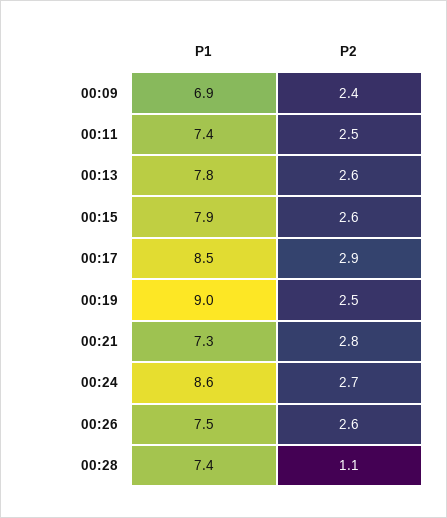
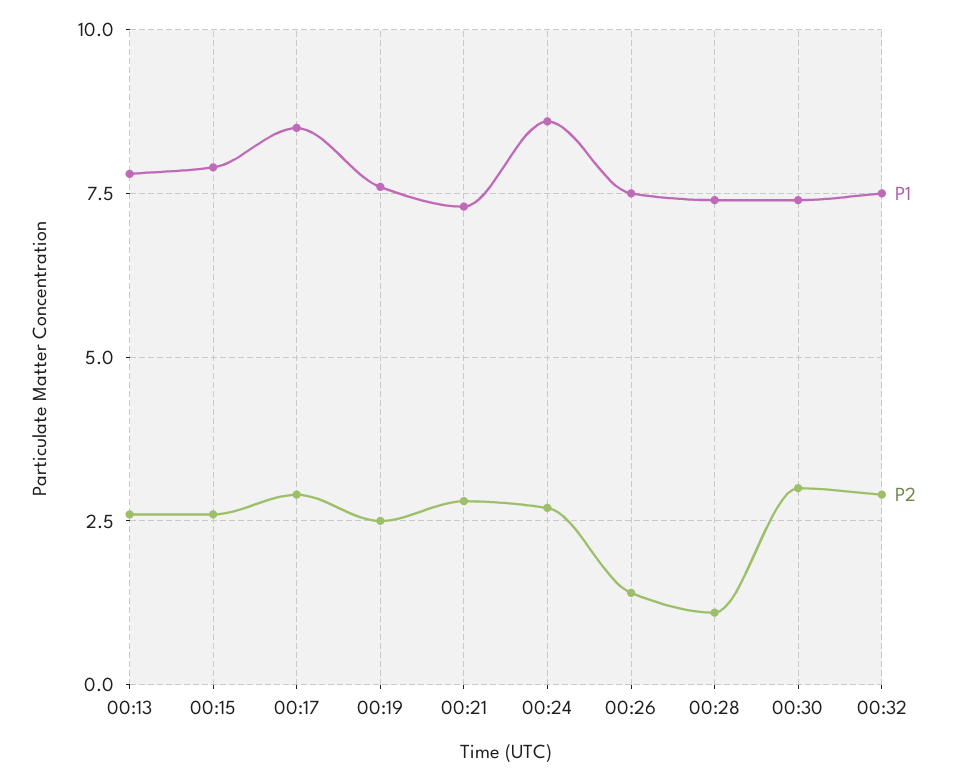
P1, 00:09: 6.9 -> none
P2, 00:09: 2.4 -> none
P1, 00:11: 7.4 -> none
P2, 00:11: 2.5 -> none
P1, 00:19: 9 -> 7.5
P2, 00:26: 2.6 -> 1.5
P1, 00:30: none -> 7.5
P2, 00:30: none -> 3
P1, 00:32: none -> 7.5
P2, 00:32: none -> 3

